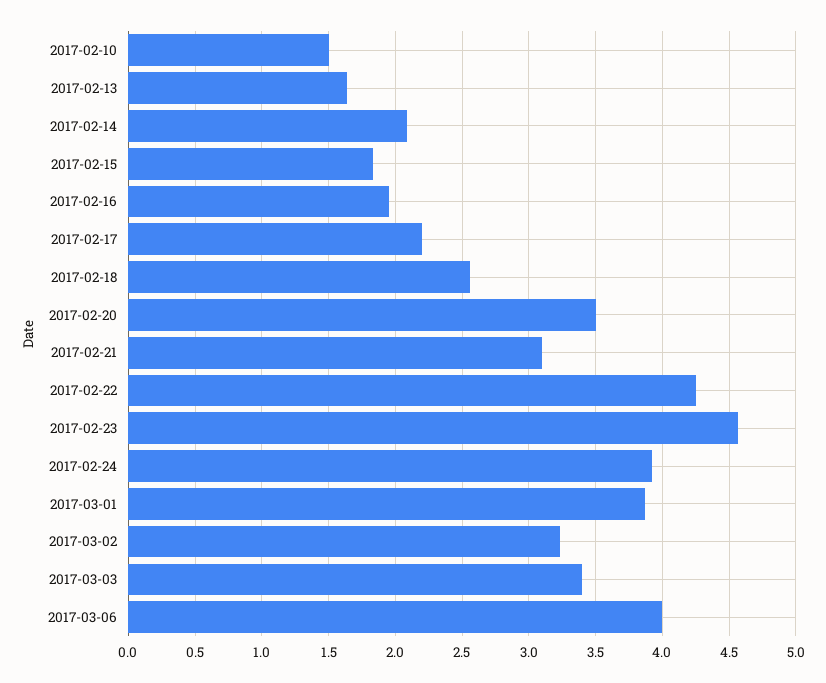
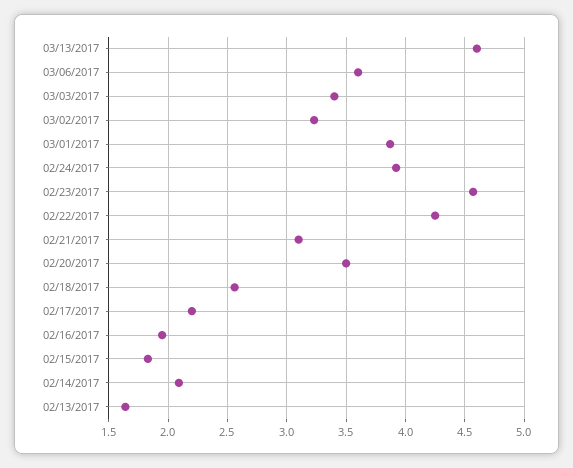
2017-02-10: 1.5 -> none
2017-03-06: 4 -> 3.6
03/13/2017: none -> 4.6

